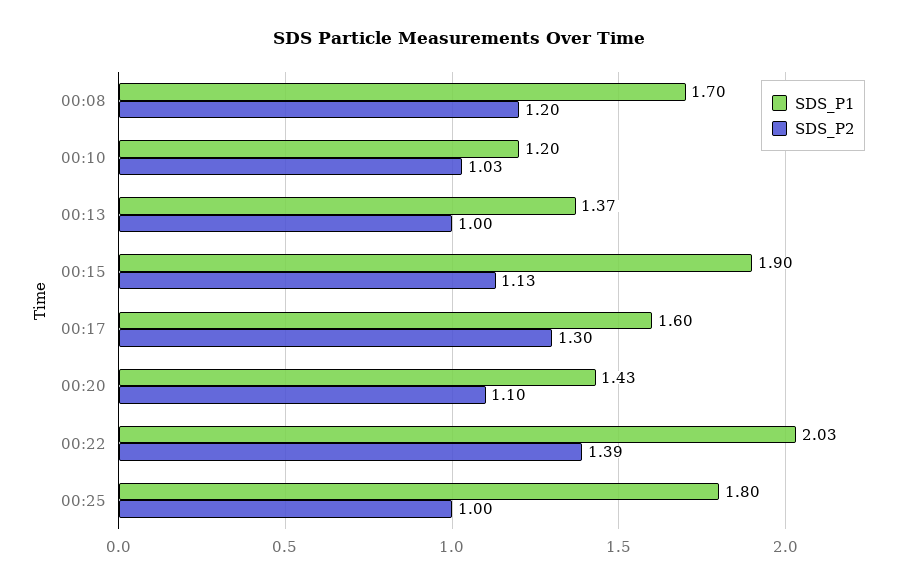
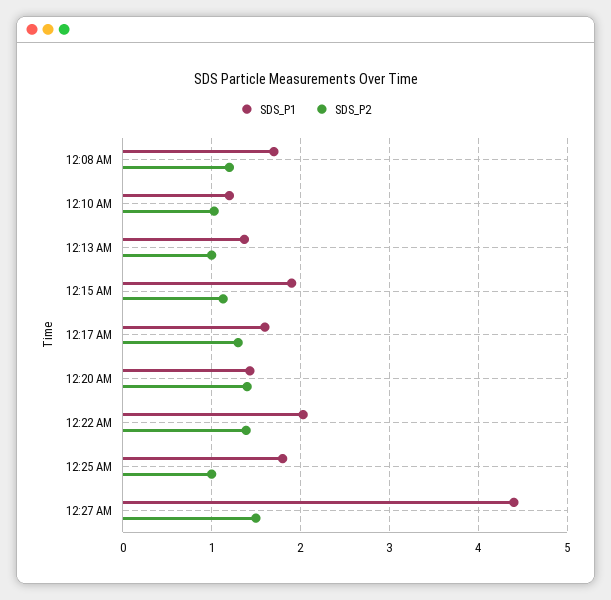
SDS_P2, 00:20: 1.1 -> 1.4
SDS_P1, 12:27 AM: none -> 4.4
SDS_P2, 12:27 AM: none -> 1.5

